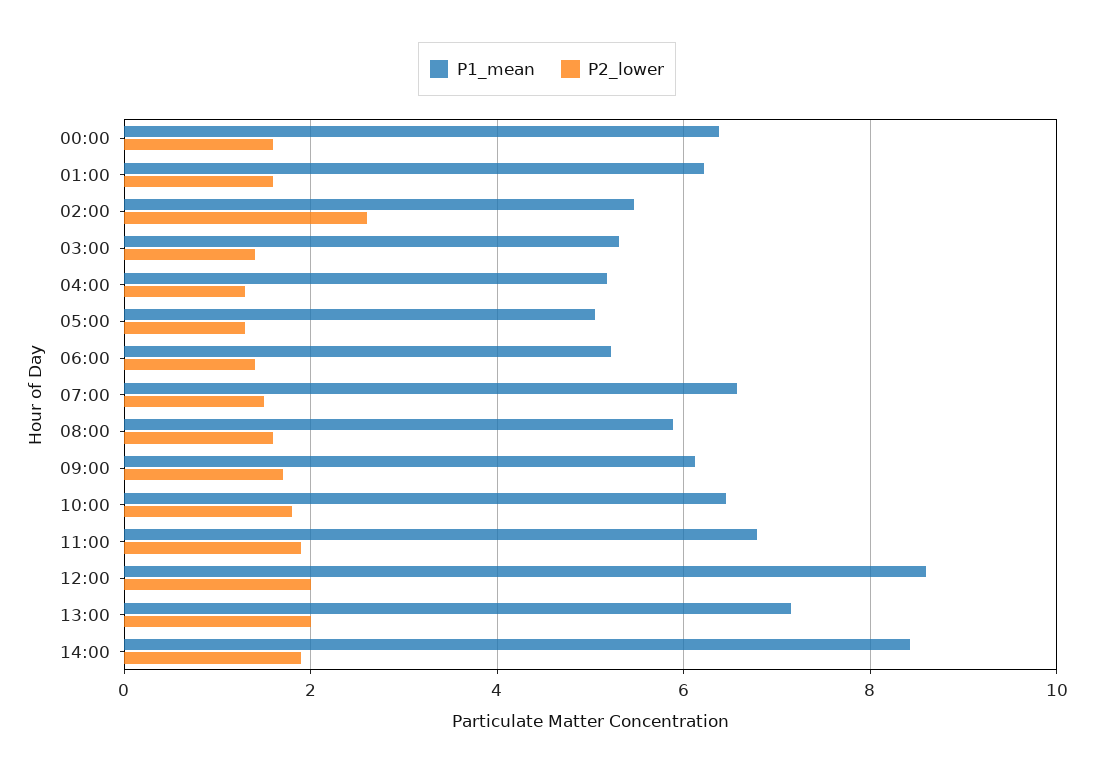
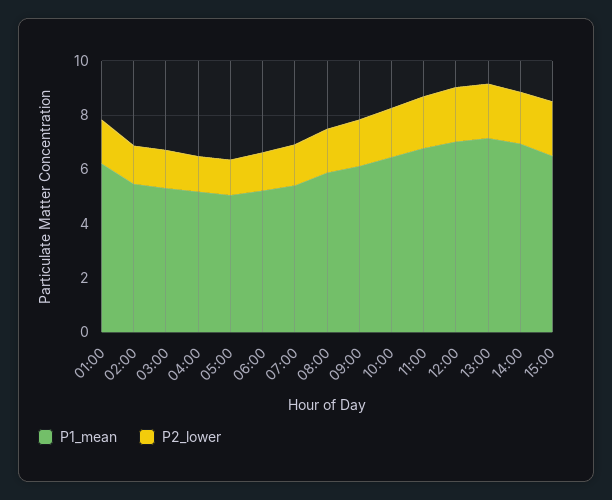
P1_mean, 00:00: 6.4 -> none
P2_lower, 00:00: 1.6 -> none
P2_lower, 02:00: 2.6 -> 1.5
P1_mean, 07:00: 6.6 -> 5.5
P1_mean, 12:00: 8.6 -> 7
P1_mean, 14:00: 8.4 -> 7
P1_mean, 15:00: none -> 6.5
P2_lower, 15:00: none -> 2

